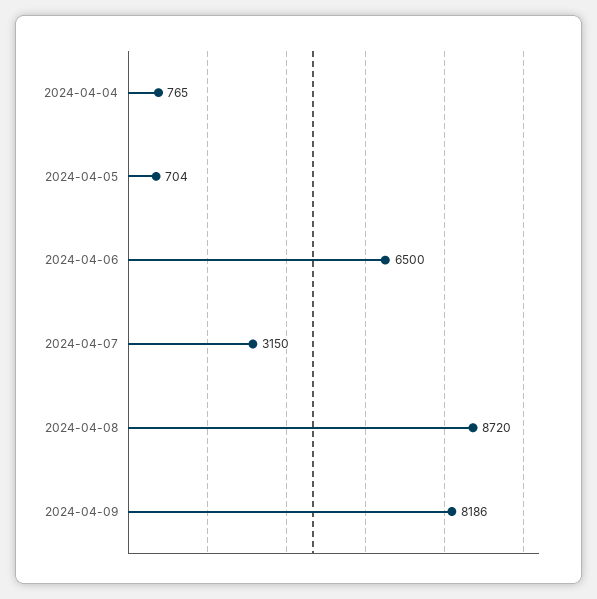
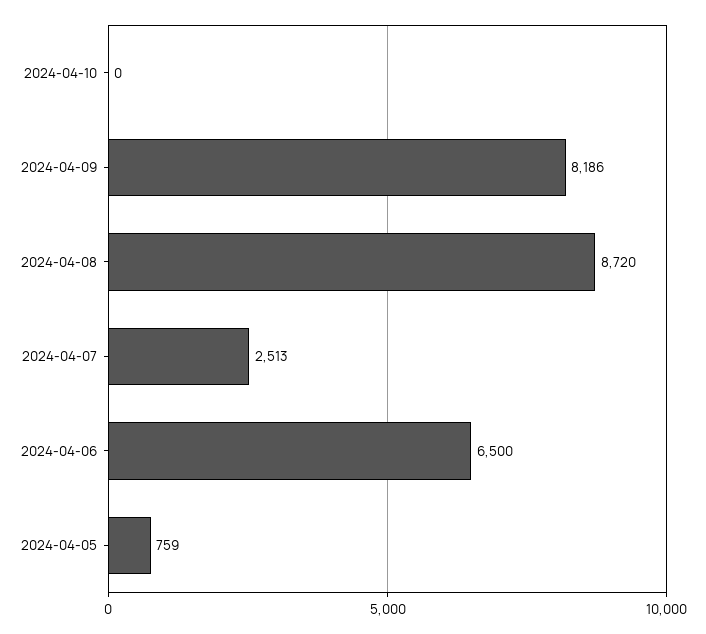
2024-04-04: 765 -> none
2024-04-05: 704 -> 759
2024-04-07: 3150 -> 2513
2024-04-10: none -> 0

